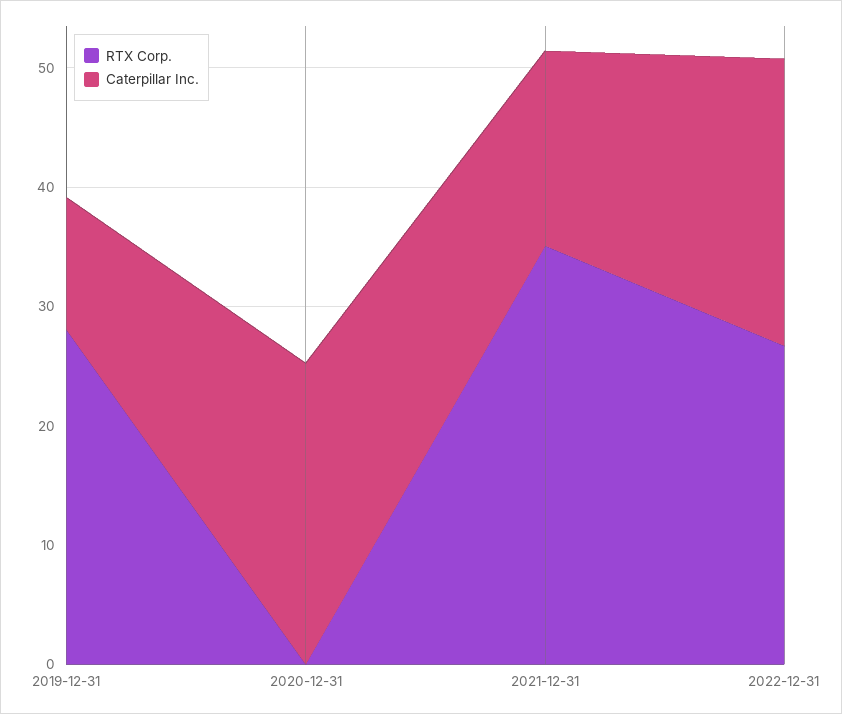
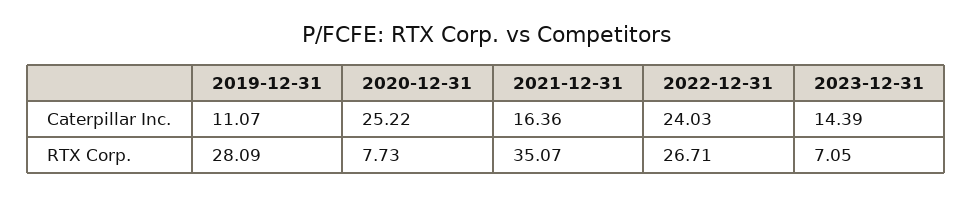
RTX Corp., 2020-12-31: 0 -> 7.73
Caterpillar Inc., 2023-12-31: none -> 14.39
RTX Corp., 2023-12-31: none -> 7.05

